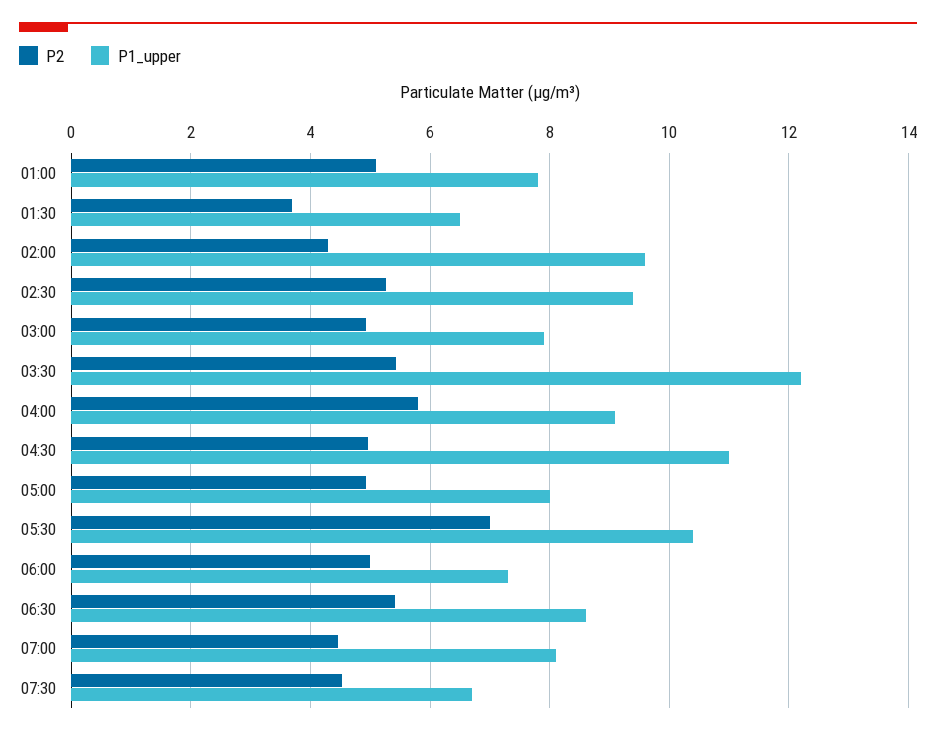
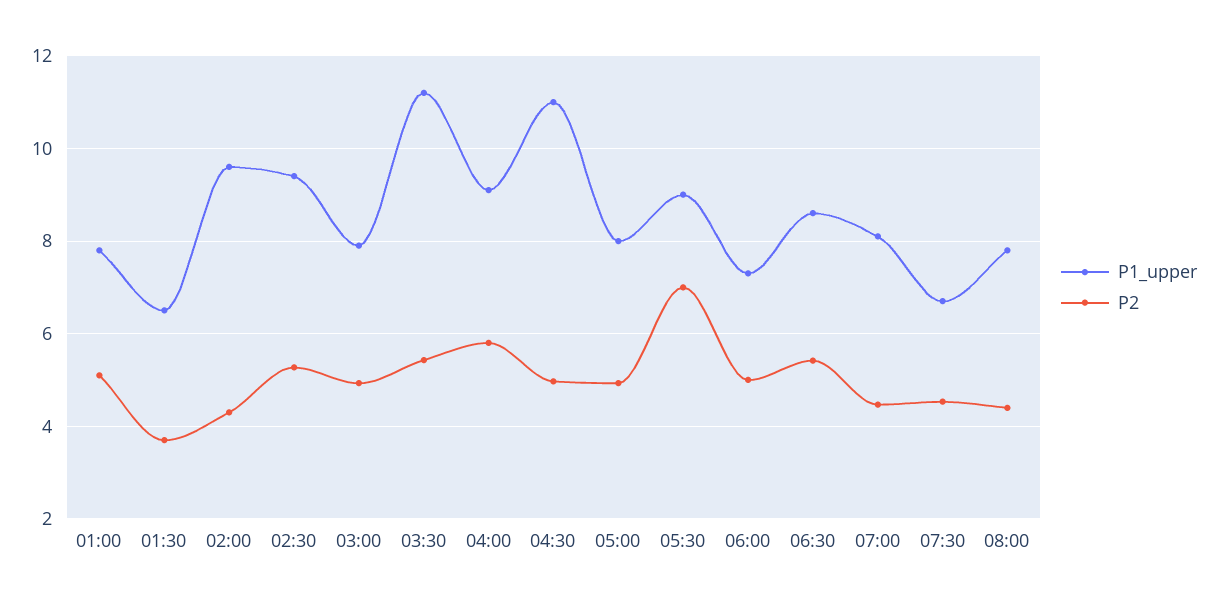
P1_upper, 03:30: 12.2 -> 11.2
P1_upper, 05:30: 10.4 -> 9
P1_upper, 08:00: none -> 7.8
P2, 08:00: none -> 4.4

